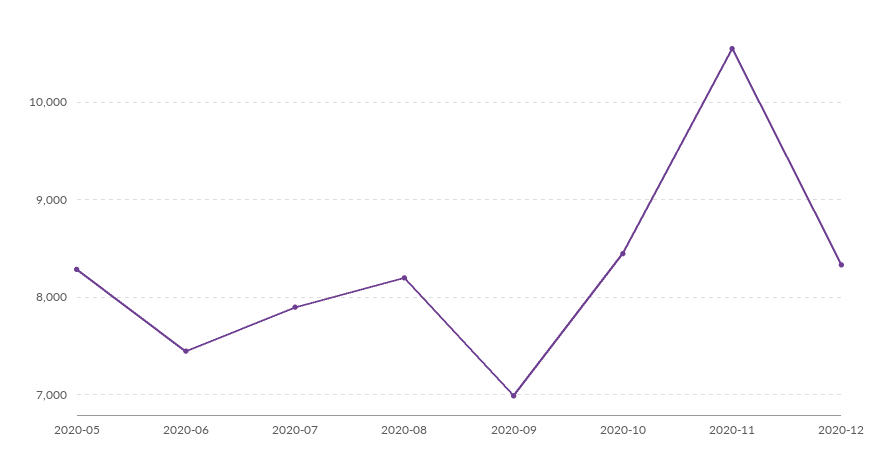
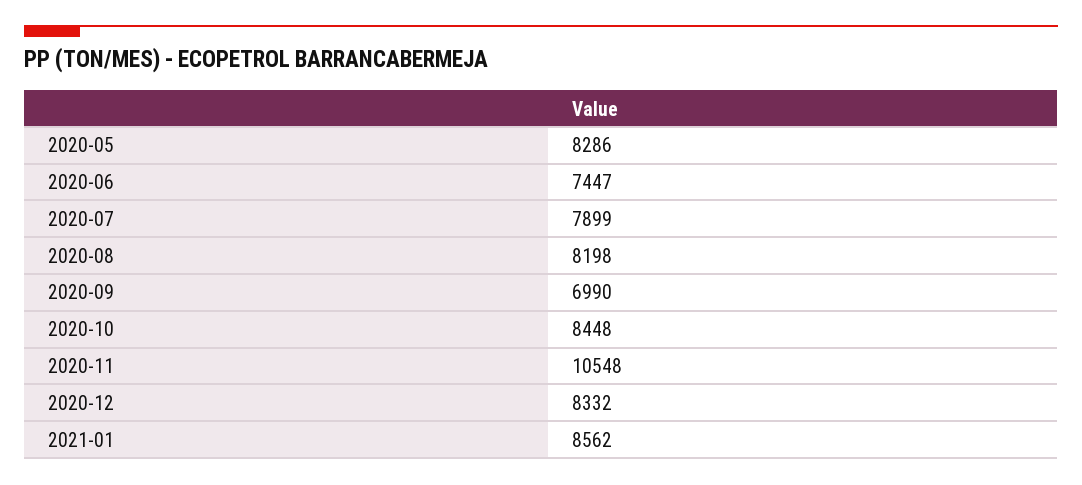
2021-01: none -> 8562

